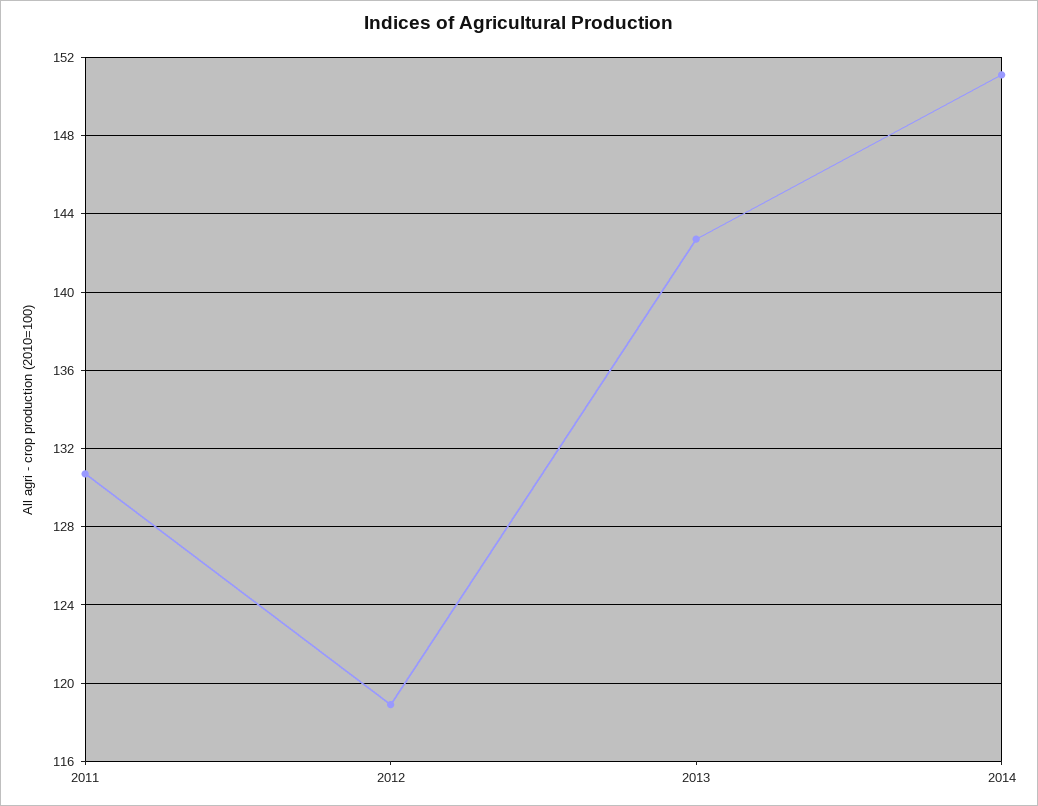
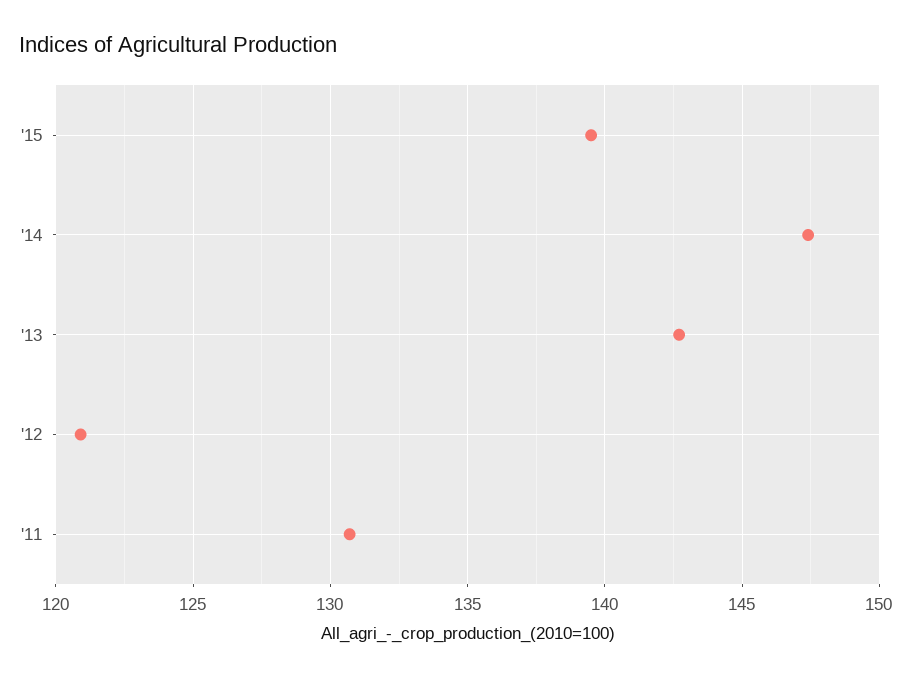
2012: 119 -> 121
2014: 151 -> 147.5
'15: none -> 139.5

